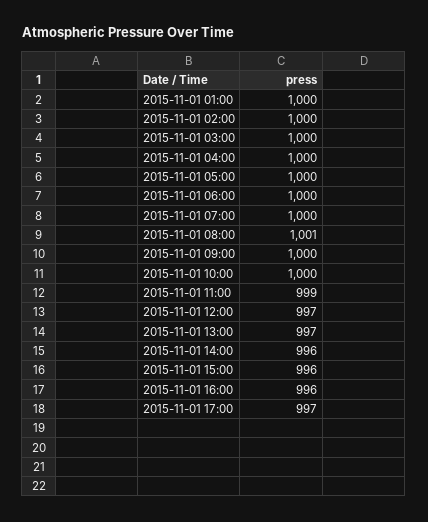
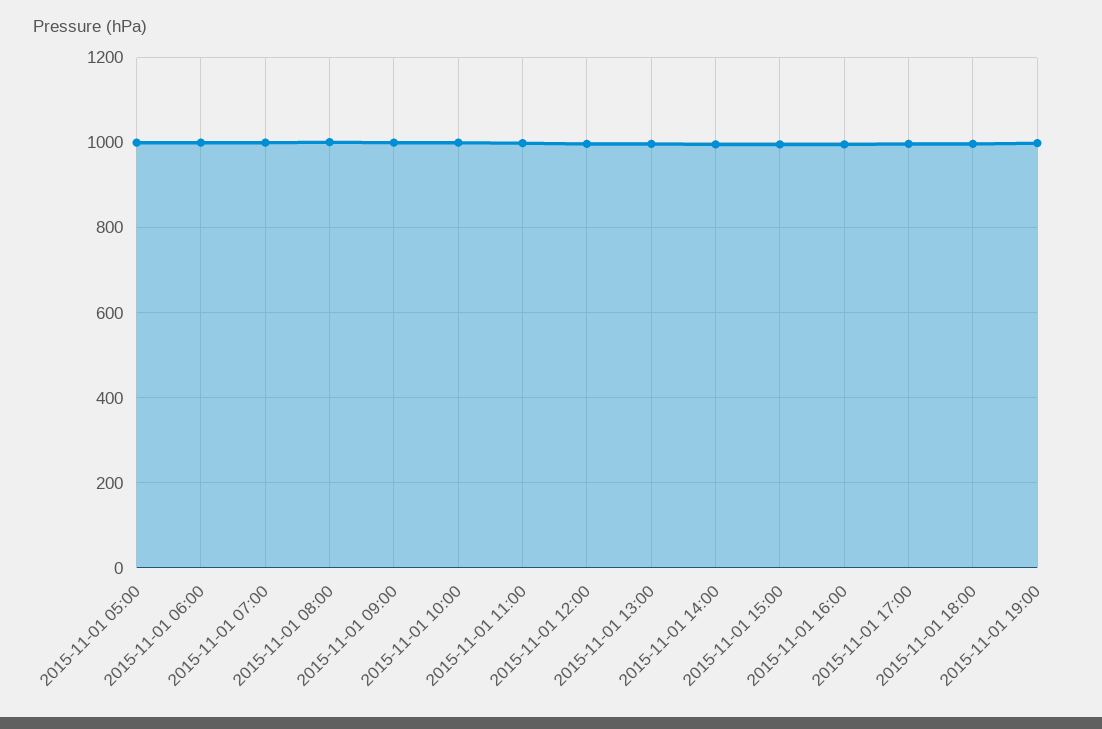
2015-11-01 01:00: 1000 -> none
2015-11-01 02:00: 1000 -> none
2015-11-01 03:00: 1000 -> none
2015-11-01 04:00: 1000 -> none
2015-11-01 18:00: none -> 1000
2015-11-01 19:00: none -> 1000

